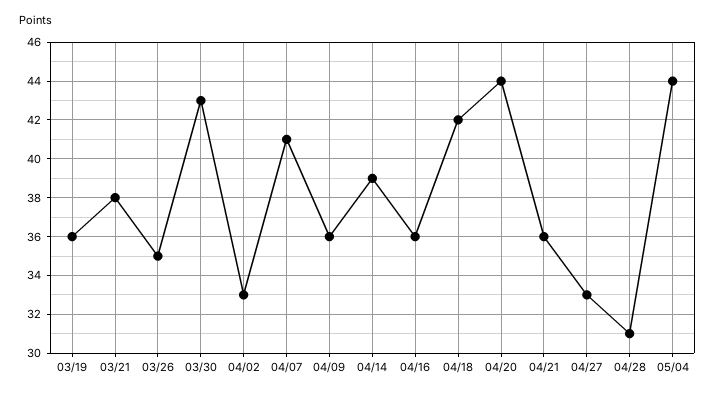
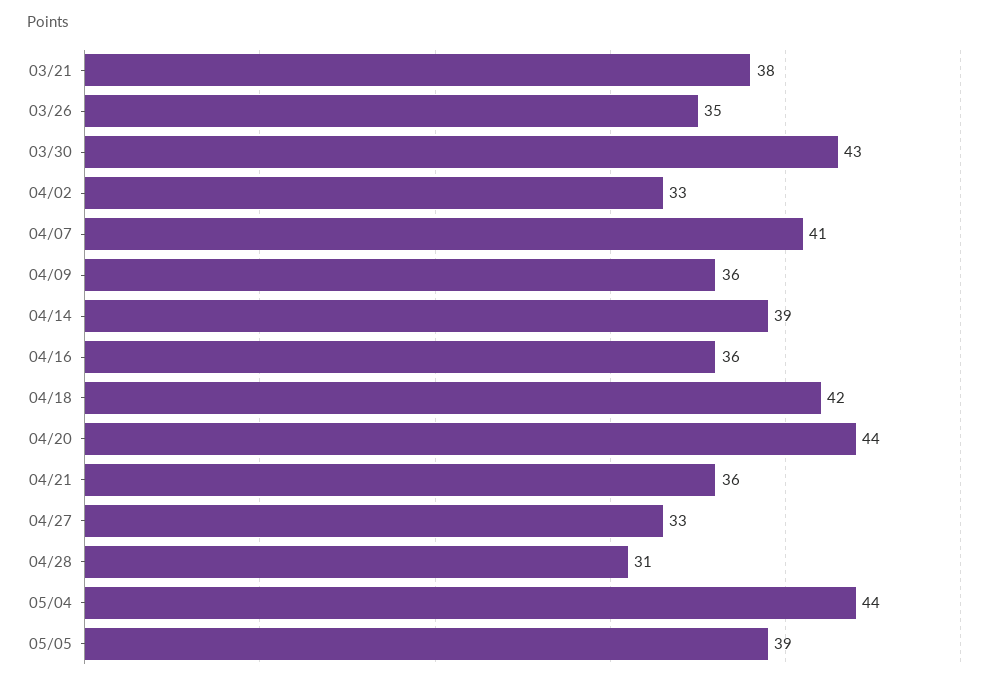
03/19: 36 -> none
05/05: none -> 39

